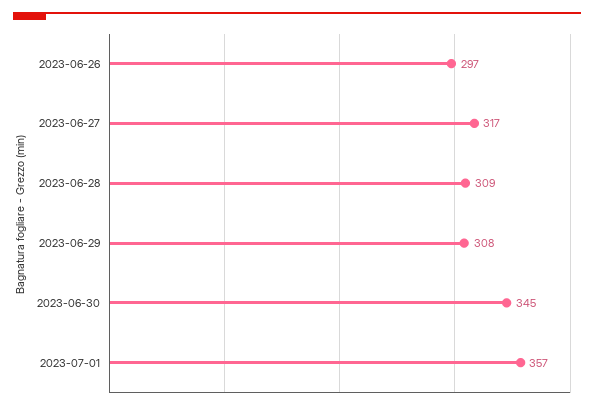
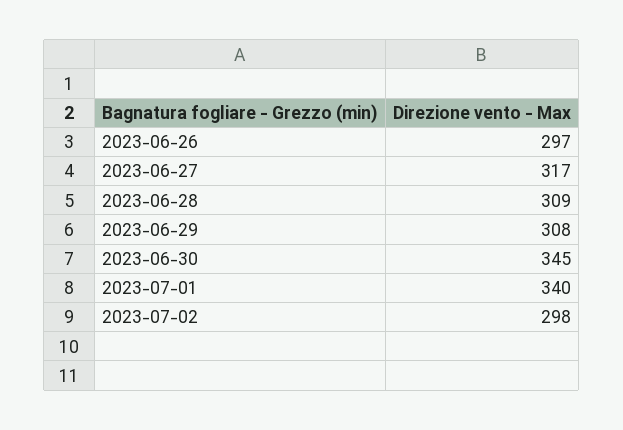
2023-07-01: 357 -> 340
2023-07-02: none -> 298

